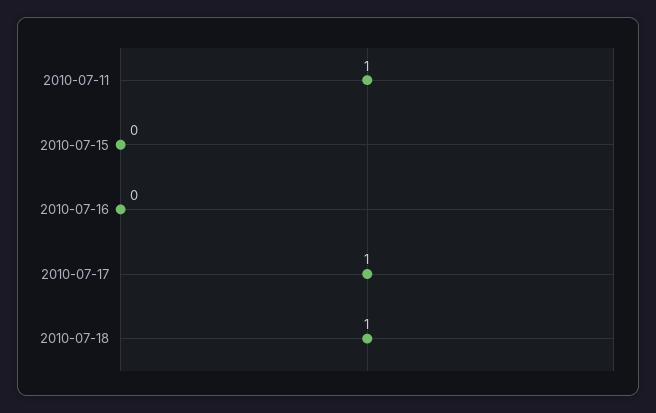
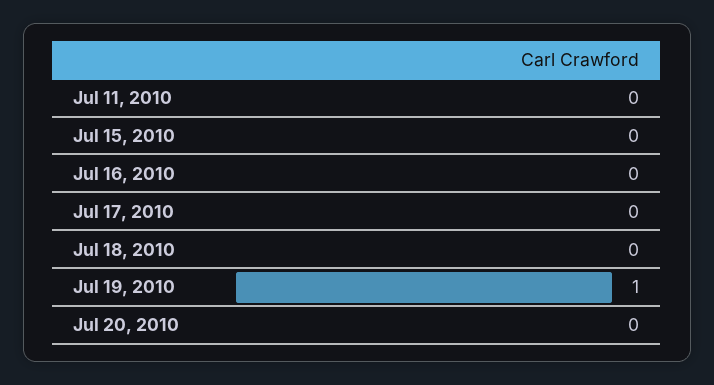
2010-07-11: 1 -> 0
2010-07-17: 1 -> 0
2010-07-18: 1 -> 0
Jul 19, 2010: none -> 1
Jul 20, 2010: none -> 0

